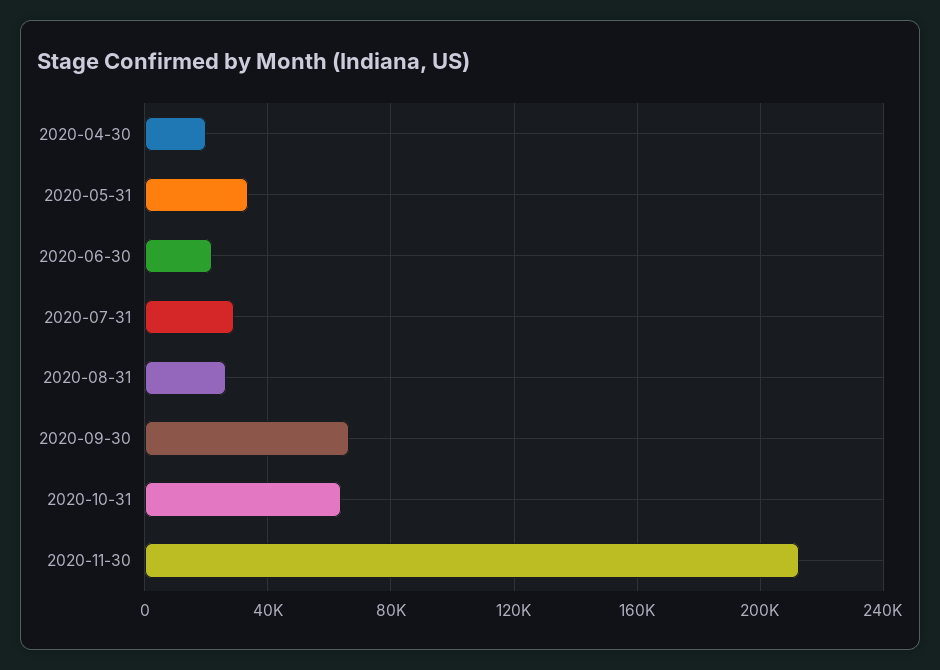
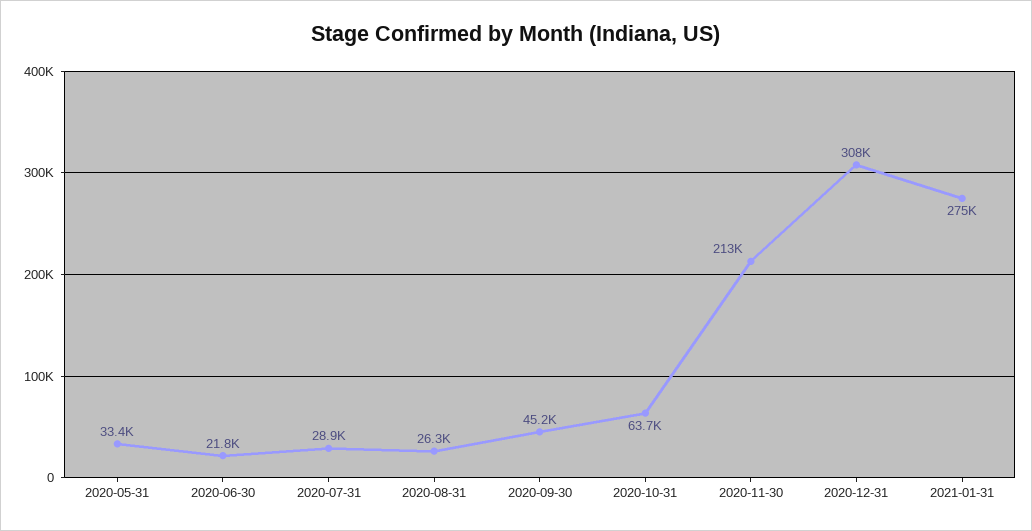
2020-04-30: 20000 -> none
2020-09-30: 65000 -> 45200
2020-12-31: none -> 308000
2021-01-31: none -> 275000

